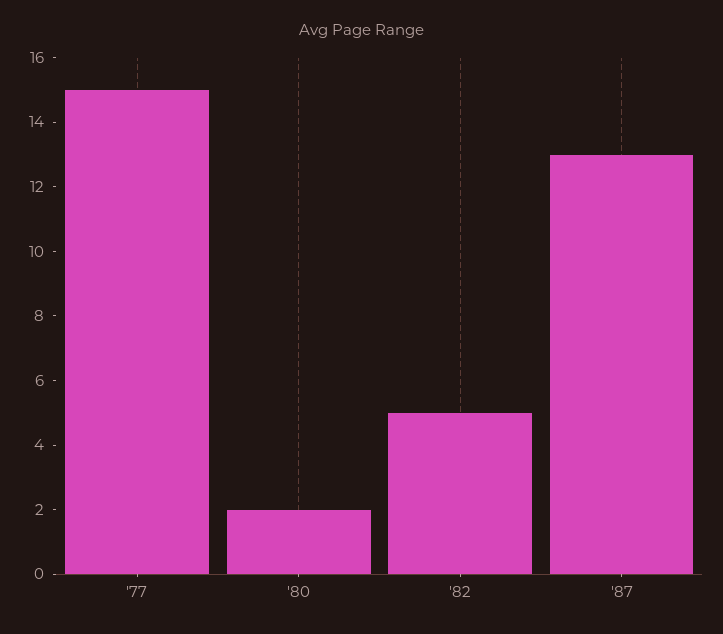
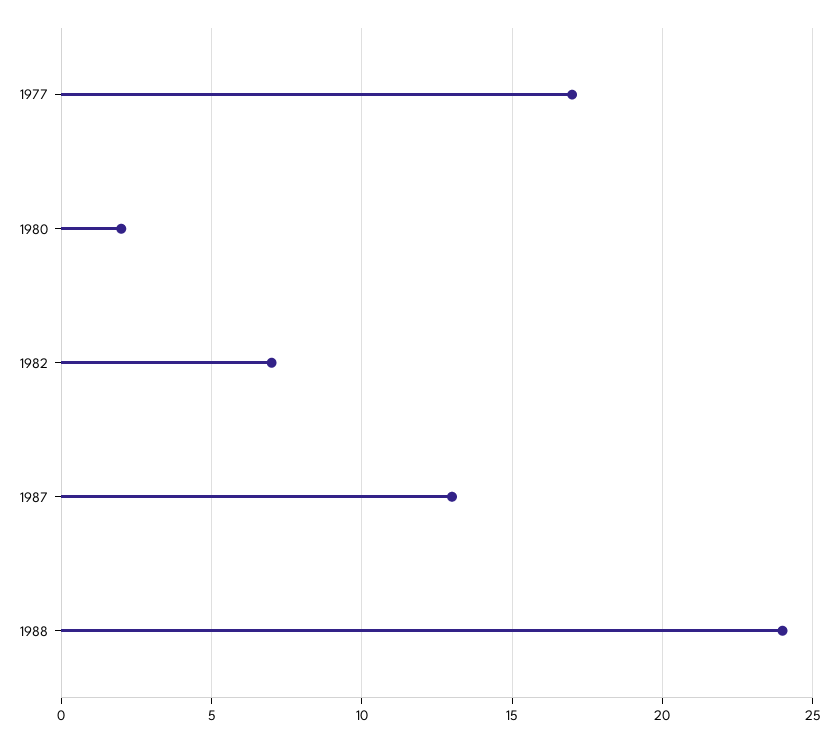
'77: 15 -> 17
'82: 5 -> 7
1988: none -> 24

